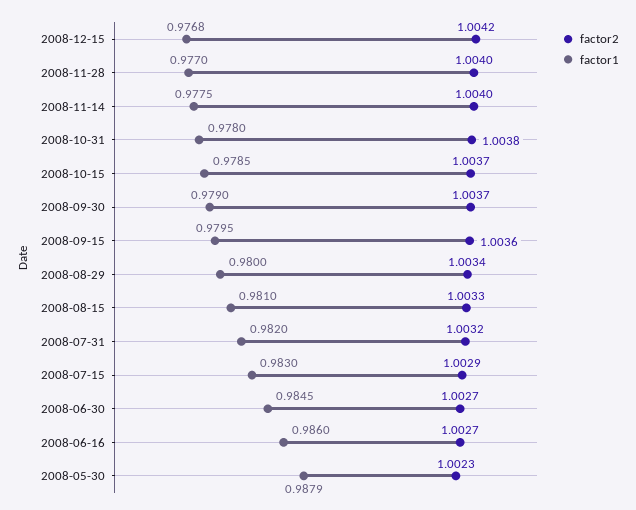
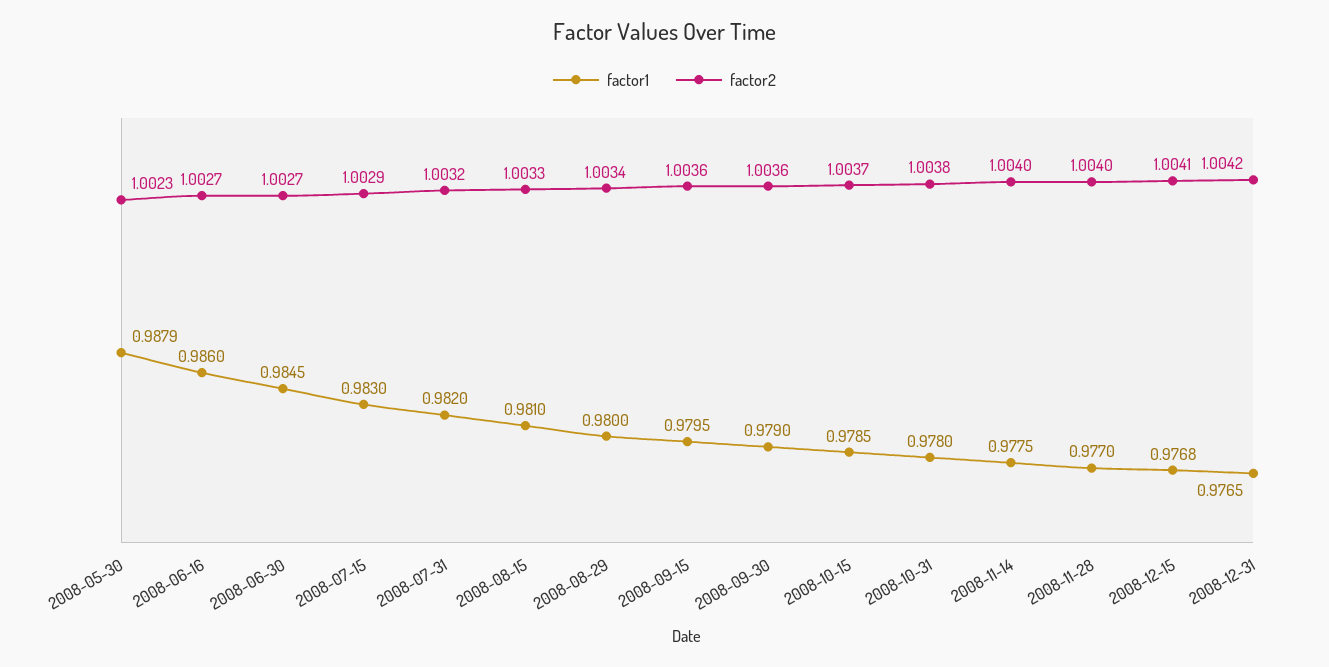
factor2, 2008-12-15: 1.0042 -> 1.0041
factor2, 2008-09-30: 1.0037 -> 1.0036
factor1, 2008-12-31: none -> 0.9765
factor2, 2008-12-31: none -> 1.0042

